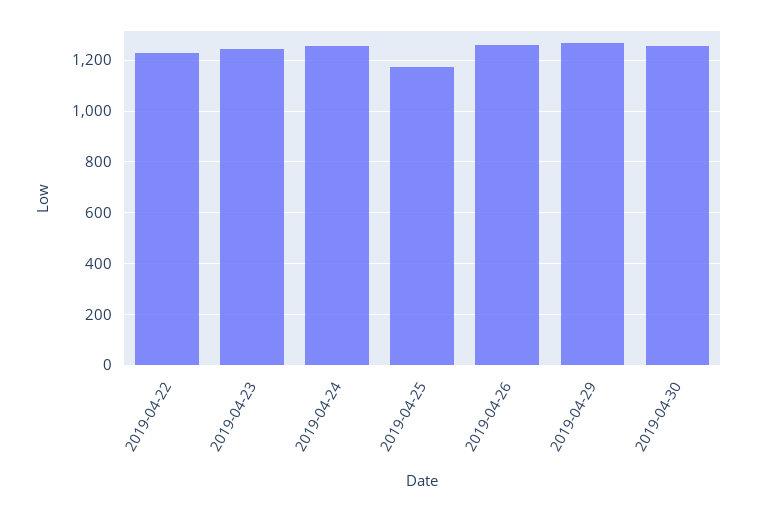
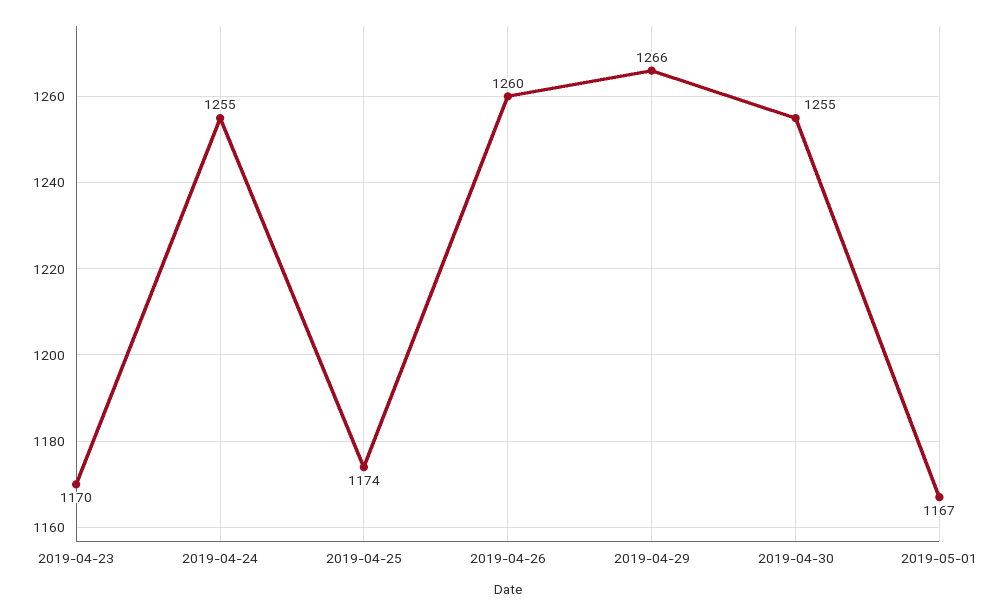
2019-04-22: 1225 -> none
2019-04-23: 1250 -> 1170
2019-05-01: none -> 1167

